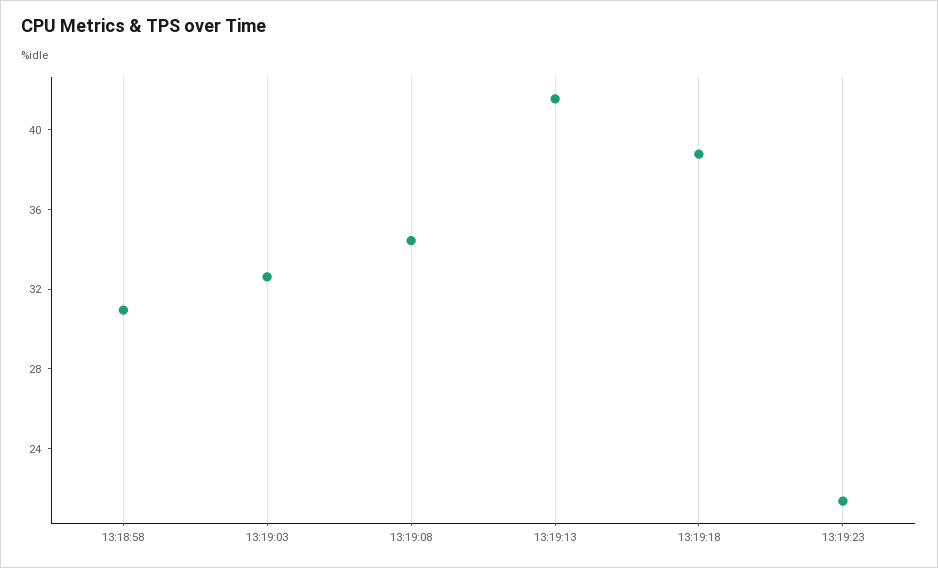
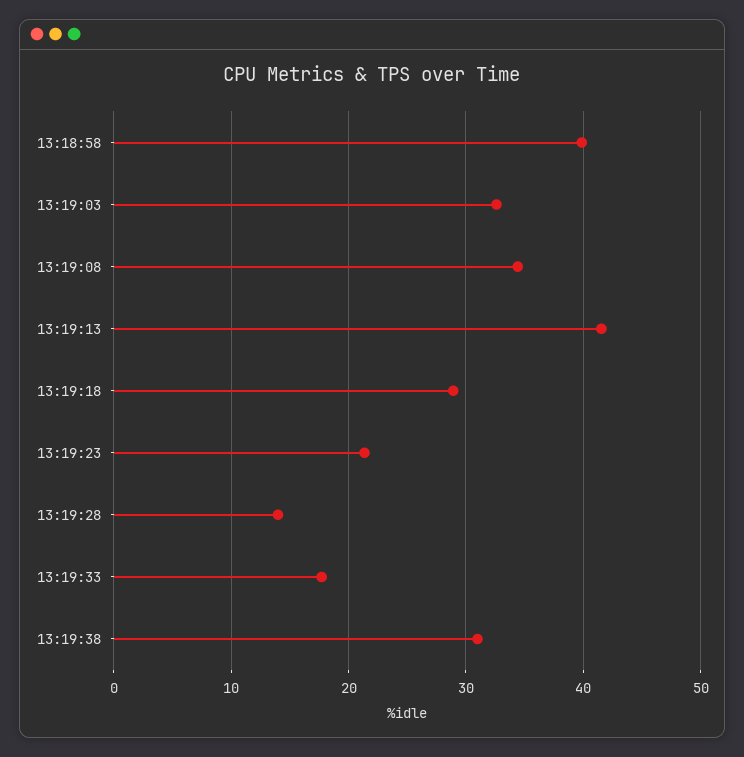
13:18:58: 31 -> 40
13:19:18: 39 -> 29
13:19:28: none -> 14
13:19:33: none -> 18
13:19:38: none -> 31

